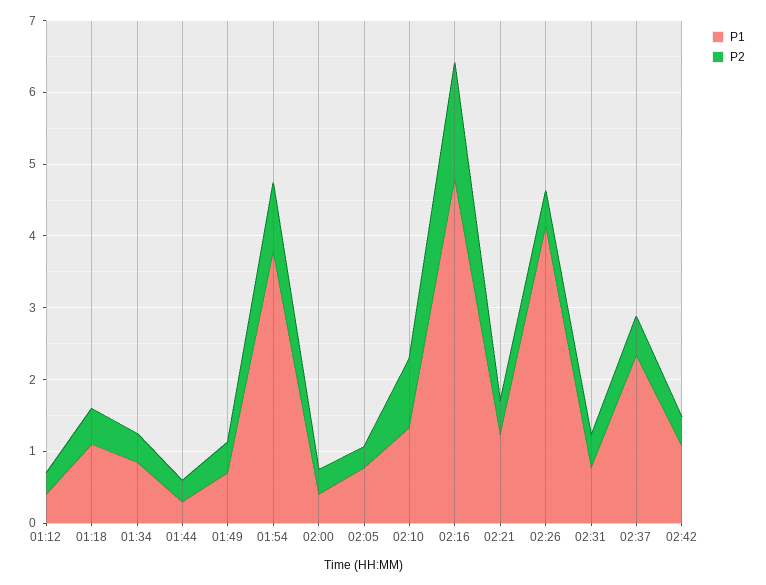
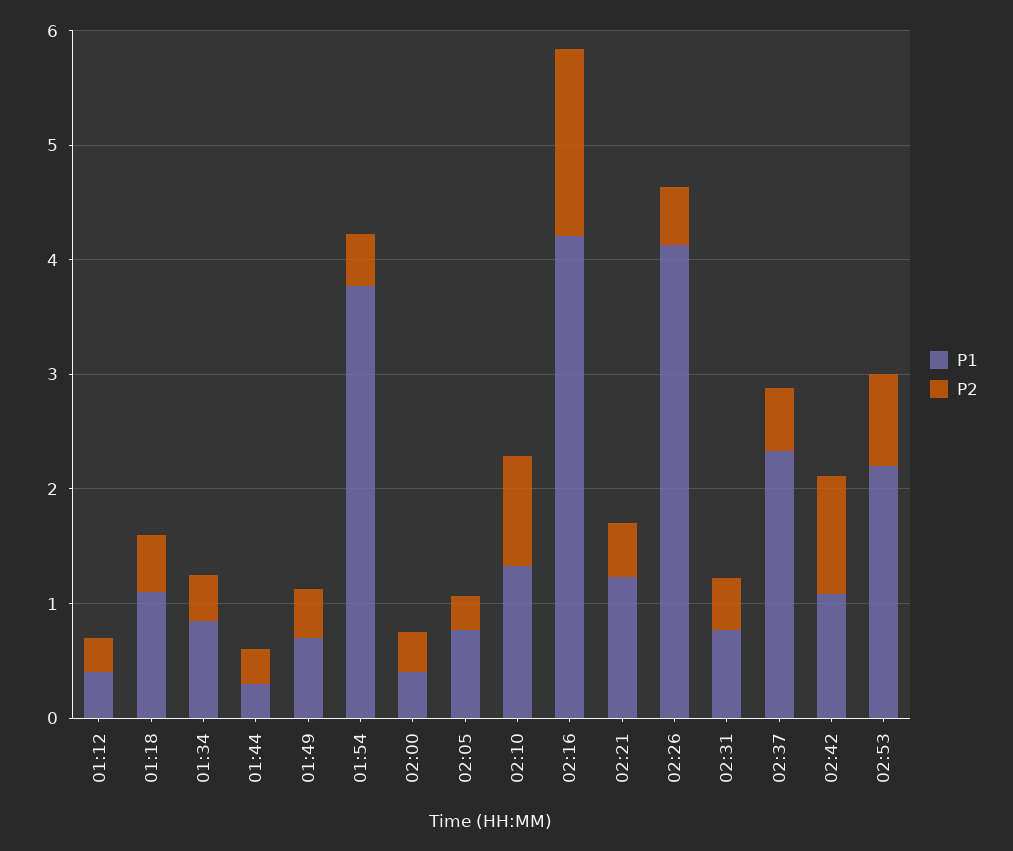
P2, 01:54: 1 -> 0.4
P1, 02:16: 4.8 -> 4.2
P2, 02:42: 0.4 -> 1
P1, 02:53: none -> 2.2
P2, 02:53: none -> 0.8

